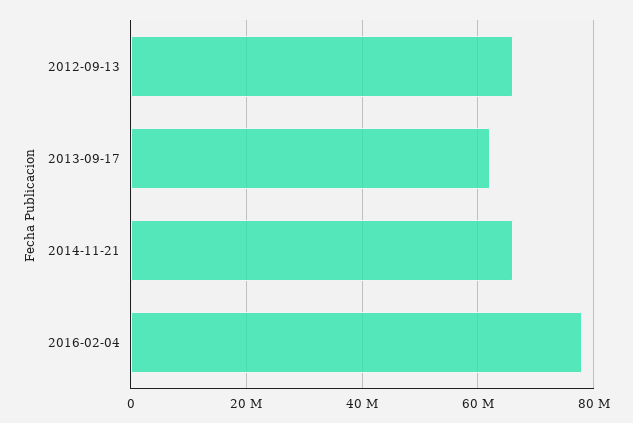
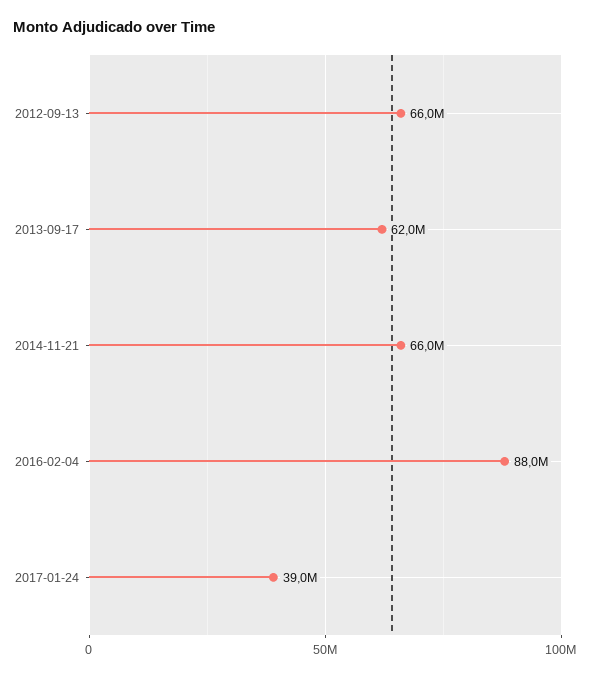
2016-02-04: 78000000 -> 88000000
2017-01-24: none -> 39000000

